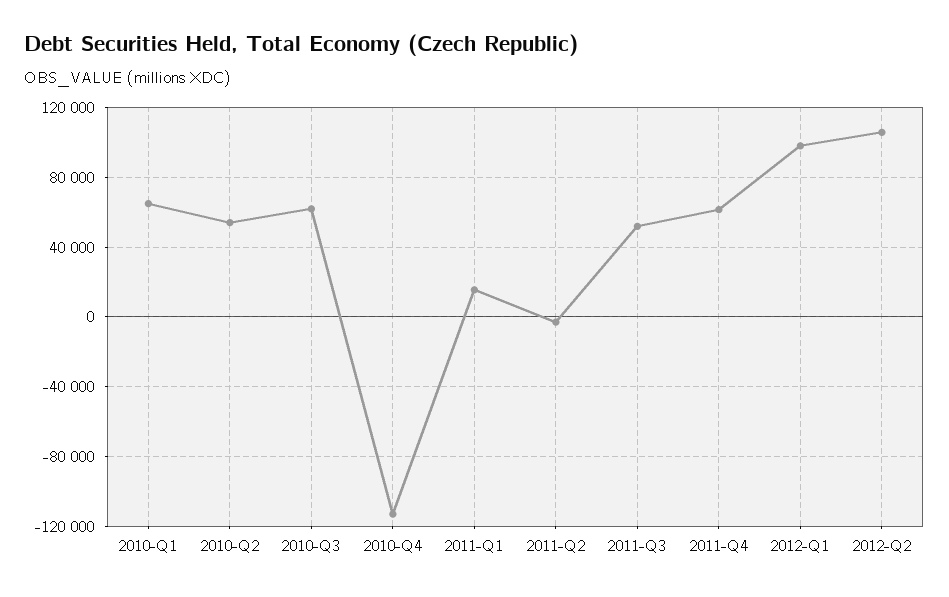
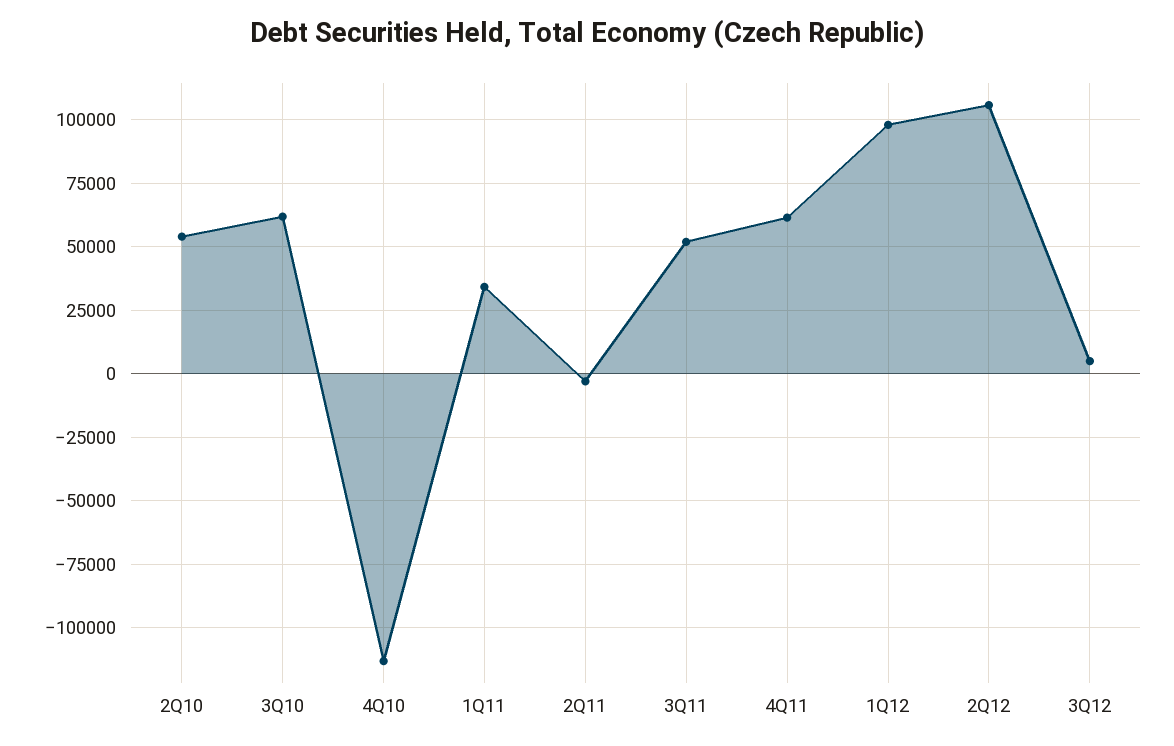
2010-Q1: 65000 -> none
2011-Q1: 15000 -> 35000
3Q12: none -> 5000

